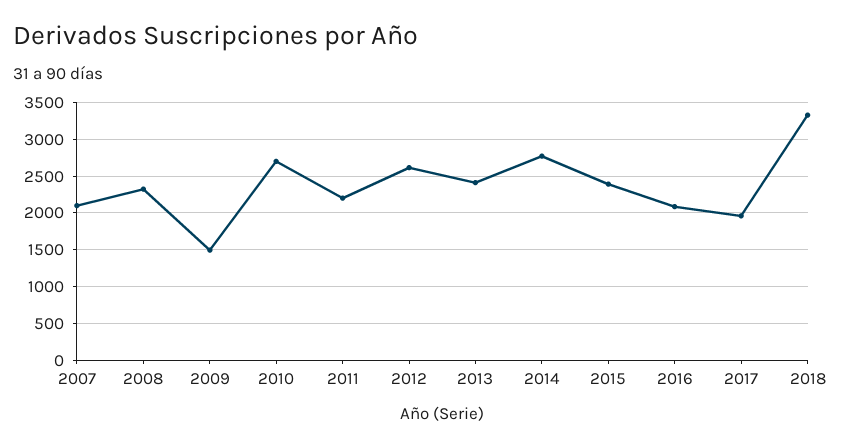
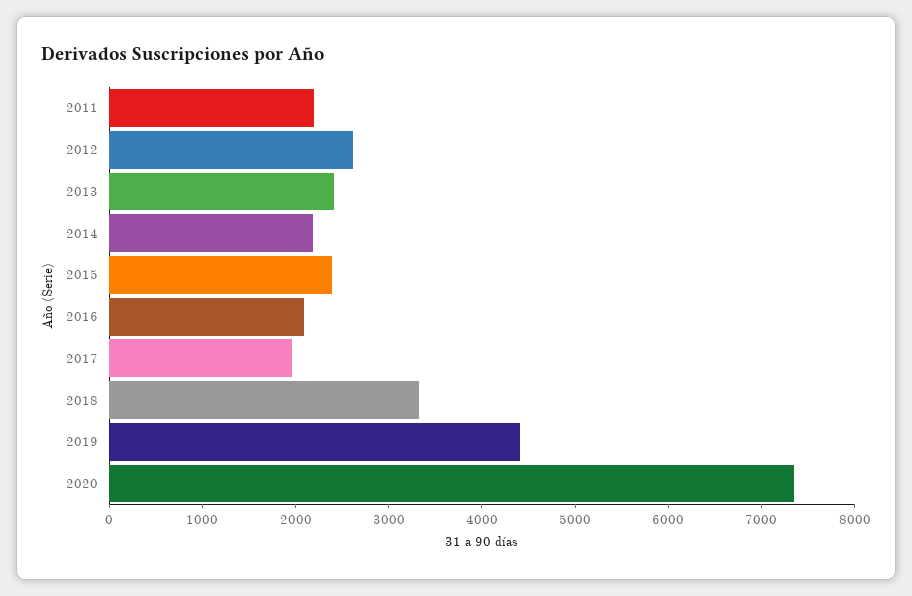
2007: 2100 -> none
2008: 2300 -> none
2009: 1500 -> none
2010: 2700 -> none
2014: 2800 -> 2200
2019: none -> 4400
2020: none -> 7400

